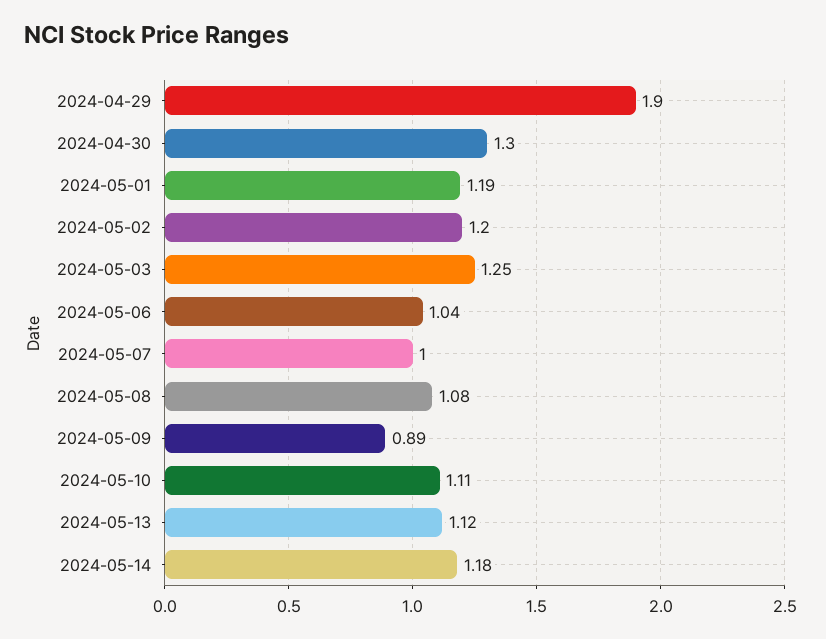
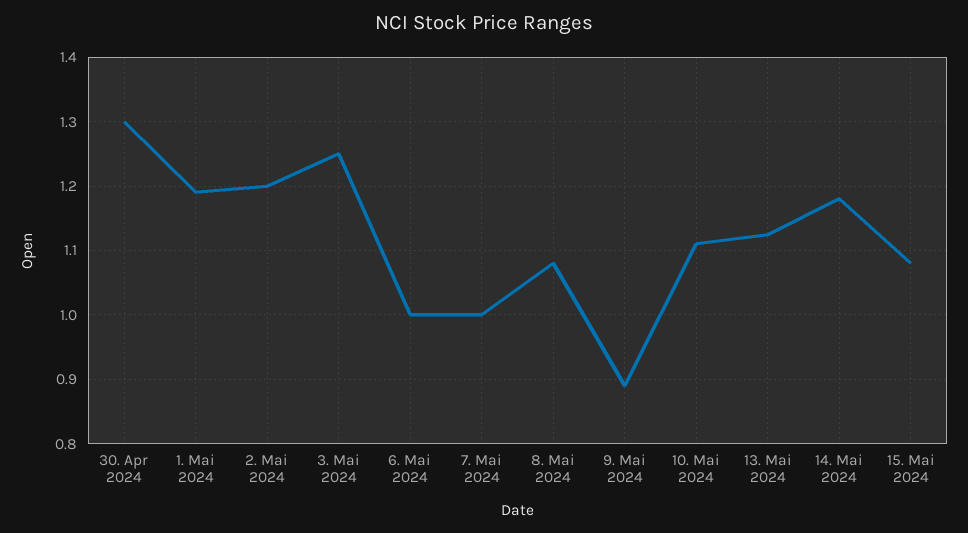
2024-04-29: 1.9 -> none
2024-05-06: 1.04 -> 1
15. Mai 2024: none -> 1.08

